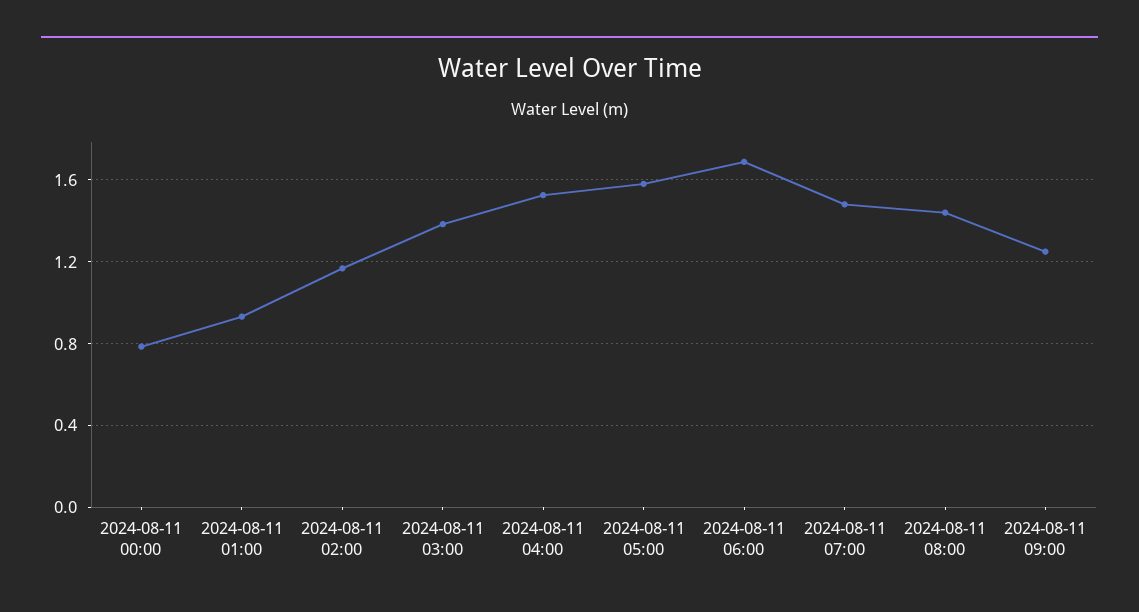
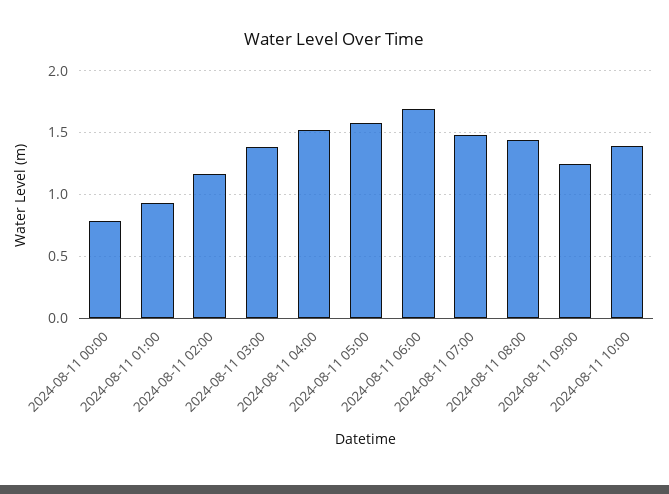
2024-08-11 10:00: none -> 1.4

